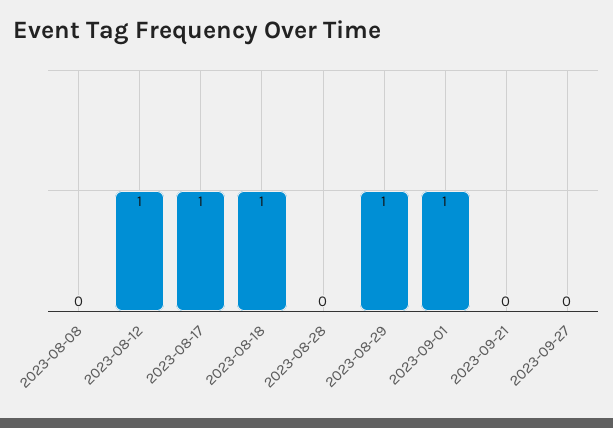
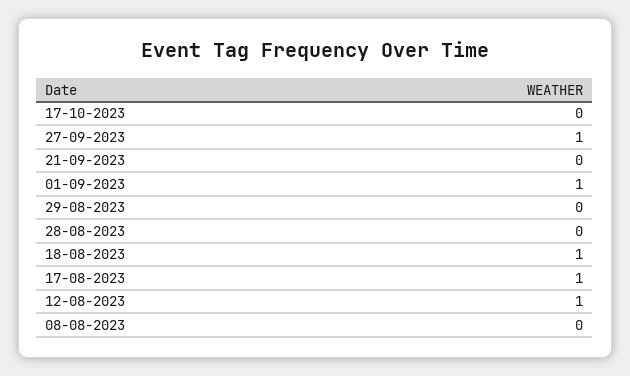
2023-08-29: 1 -> 0
2023-09-27: 0 -> 1
17-10-2023: none -> 0

